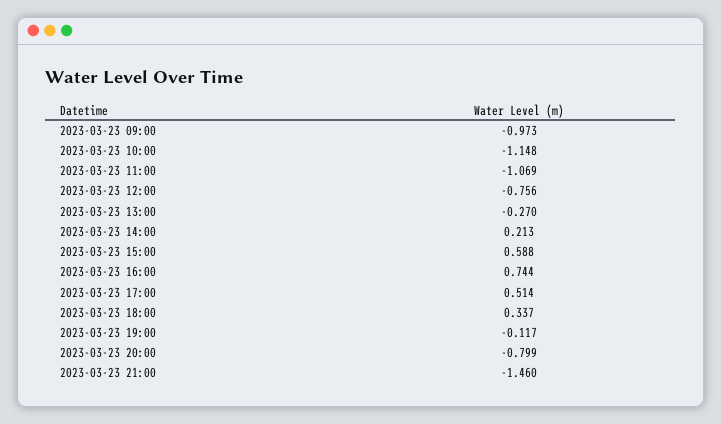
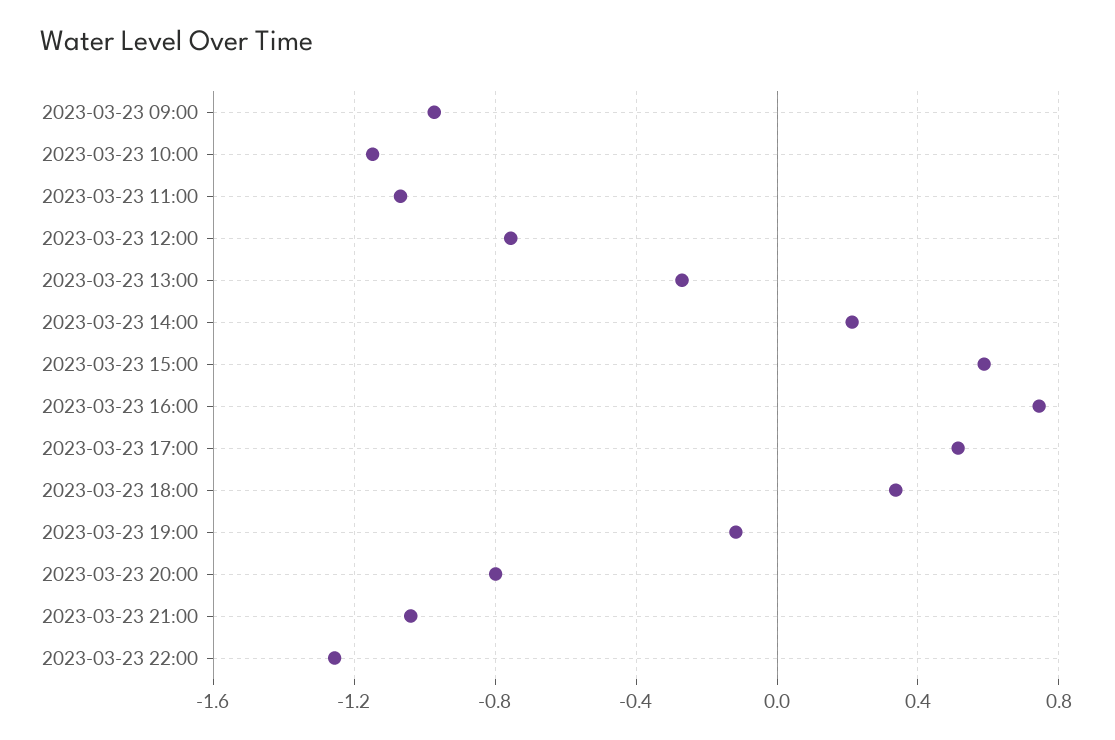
2023-03-23 21:00: -1.46 -> -1.05
2023-03-23 22:00: none -> -1.25

